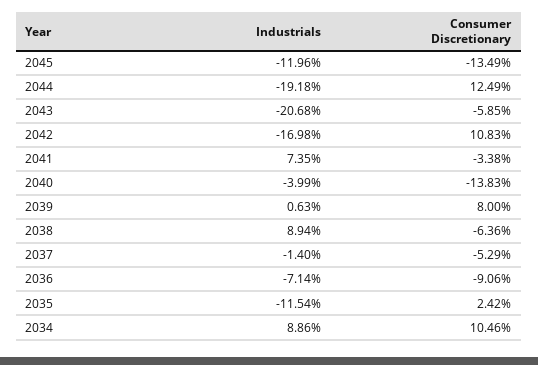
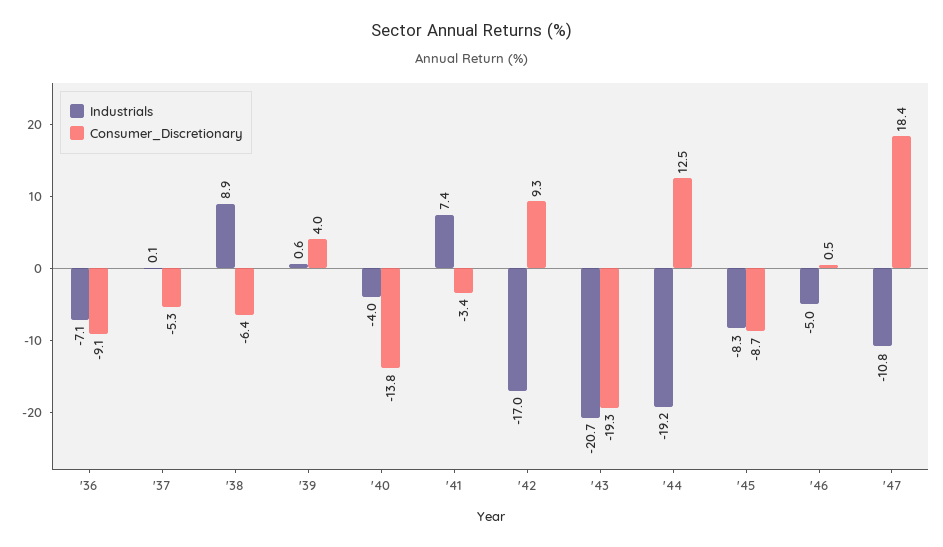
Industrials, 2045: -11.96 -> -8.3
Consumer Discretionary, 2045: -13.49 -> -8.7
Consumer Discretionary, 2043: -5.85 -> -19.3
Consumer Discretionary, 2042: 10.83 -> 9.3
Consumer Discretionary, 2039: 8 -> 4
Industrials, 2037: -1.4 -> 0.1
Industrials, 2035: -11.54 -> none
Consumer Discretionary, 2035: 2.42 -> none
Industrials, 2034: 8.86 -> none
Consumer Discretionary, 2034: 10.46 -> none
Industrials, '46: none -> -5
Consumer Discretionary, '46: none -> 0.5
Industrials, '47: none -> -10.8
Consumer Discretionary, '47: none -> 18.4

